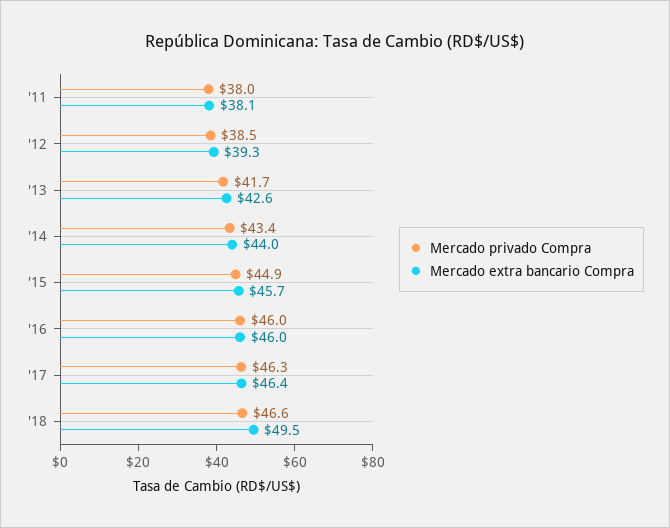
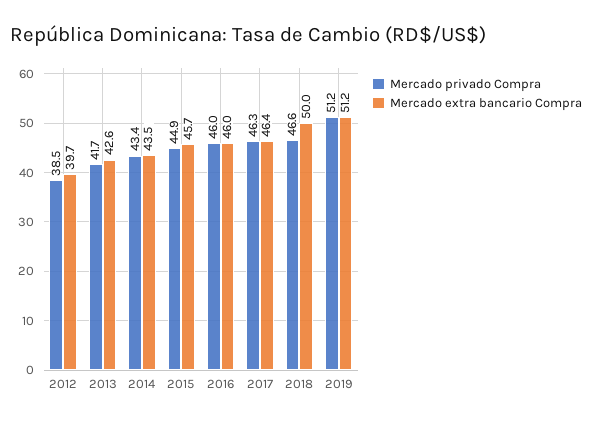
Mercado privado Compra, '11: 38 -> none
Mercado extra bancario Compra, '11: 38.1 -> none
Mercado extra bancario Compra, '12: 39.3 -> 39.7
Mercado extra bancario Compra, '14: 44 -> 43.5
Mercado extra bancario Compra, '18: 49.5 -> 50
Mercado privado Compra, 2019: none -> 51.2
Mercado extra bancario Compra, 2019: none -> 51.2

